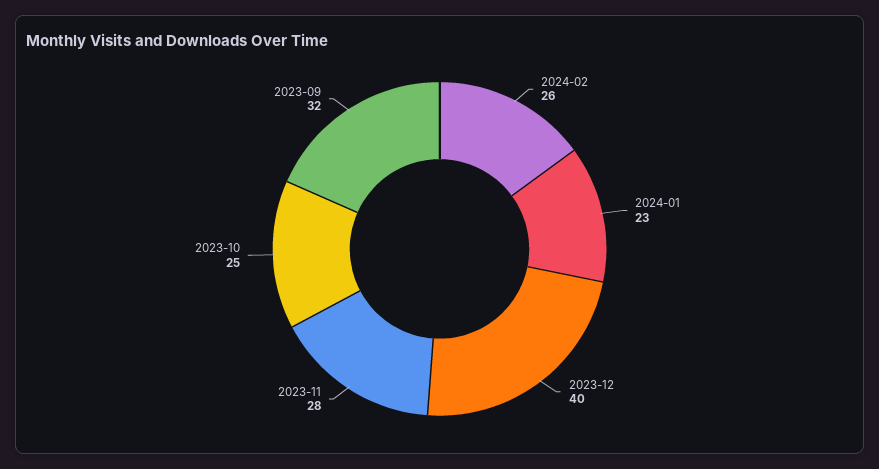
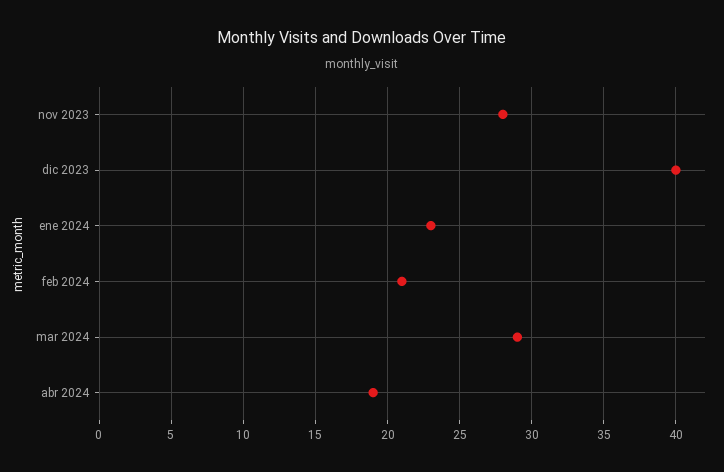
2024-02: 26 -> 21
2023-10: 25 -> none
2023-09: 32 -> none
mar 2024: none -> 29
abr 2024: none -> 19

